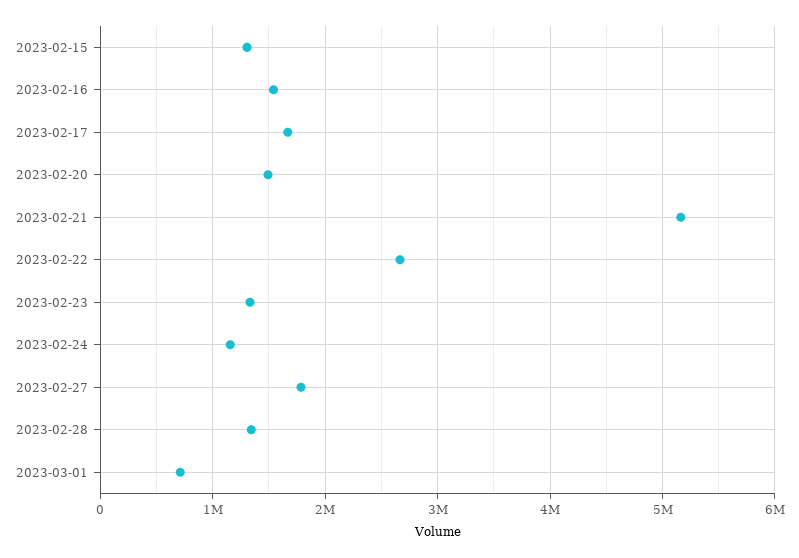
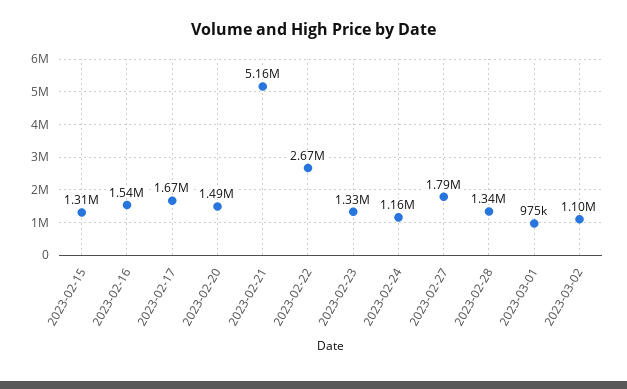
2023-03-01: 700000 -> 975000
2023-03-02: none -> 1100000

